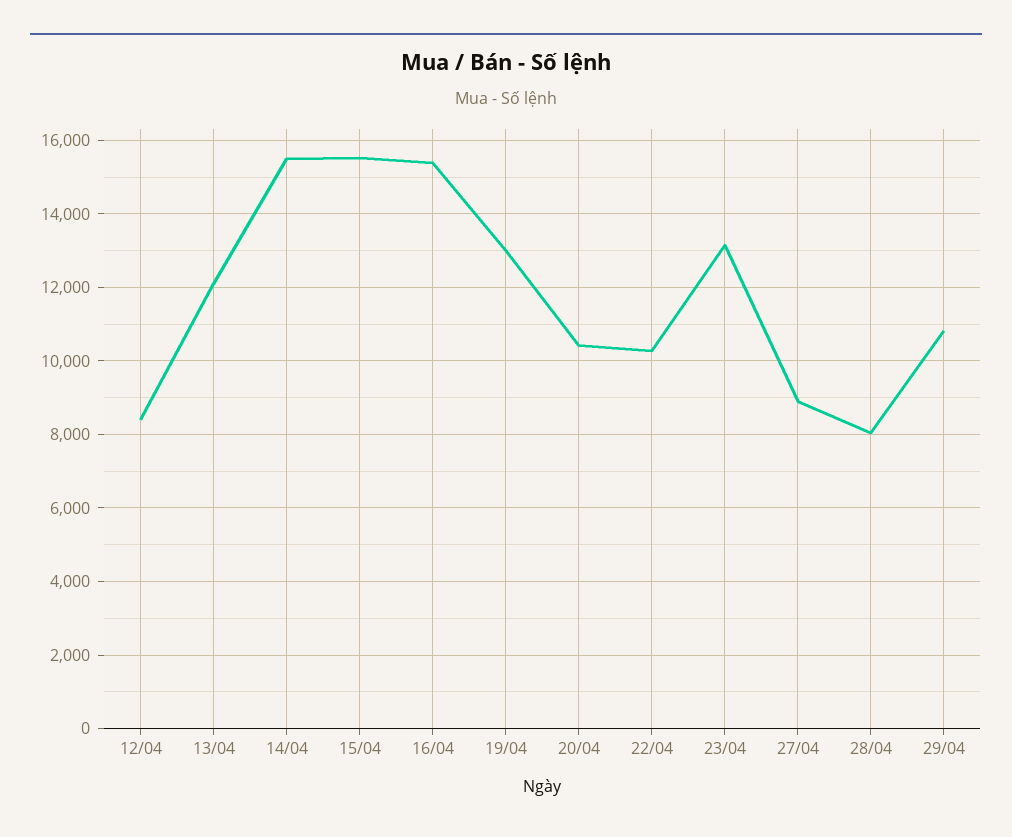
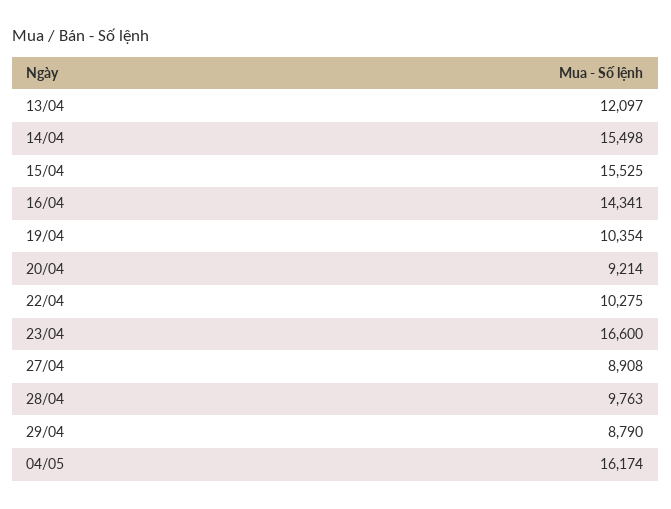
12/04: 8400 -> none
16/04: 15400 -> 14341
19/04: 13000 -> 10354
20/04: 10400 -> 9214
23/04: 13200 -> 16600
28/04: 8000 -> 9763
29/04: 10800 -> 8790
04/05: none -> 16174

